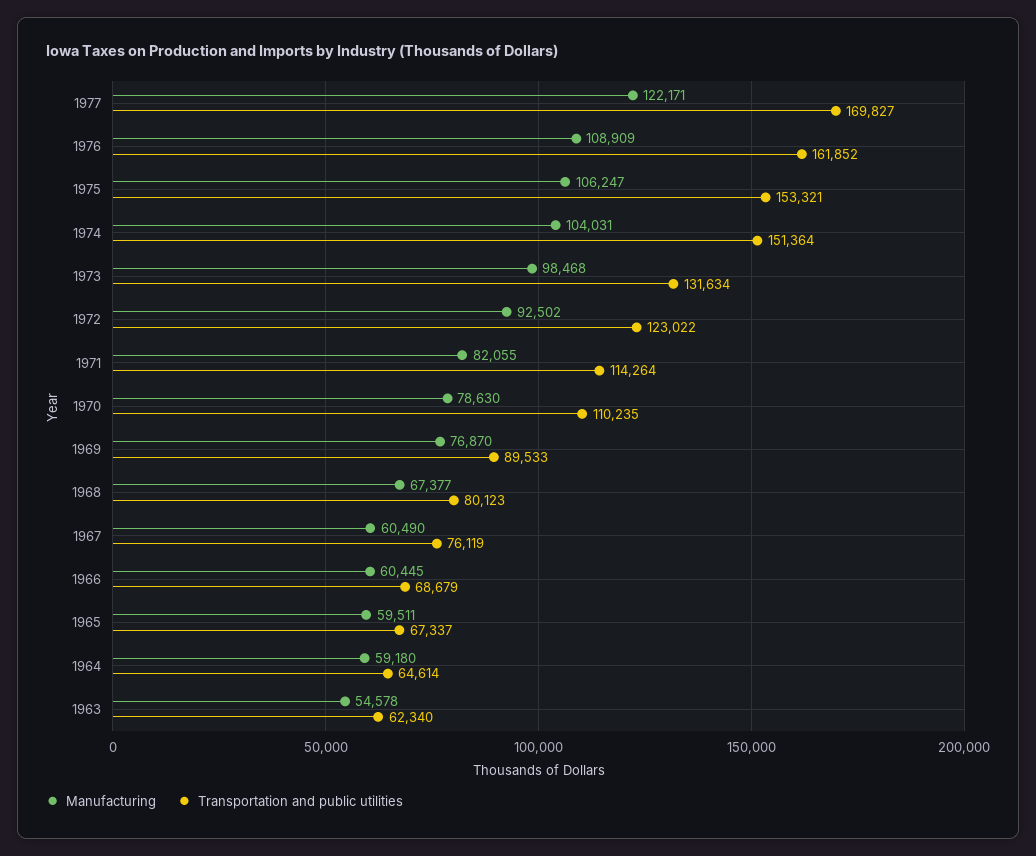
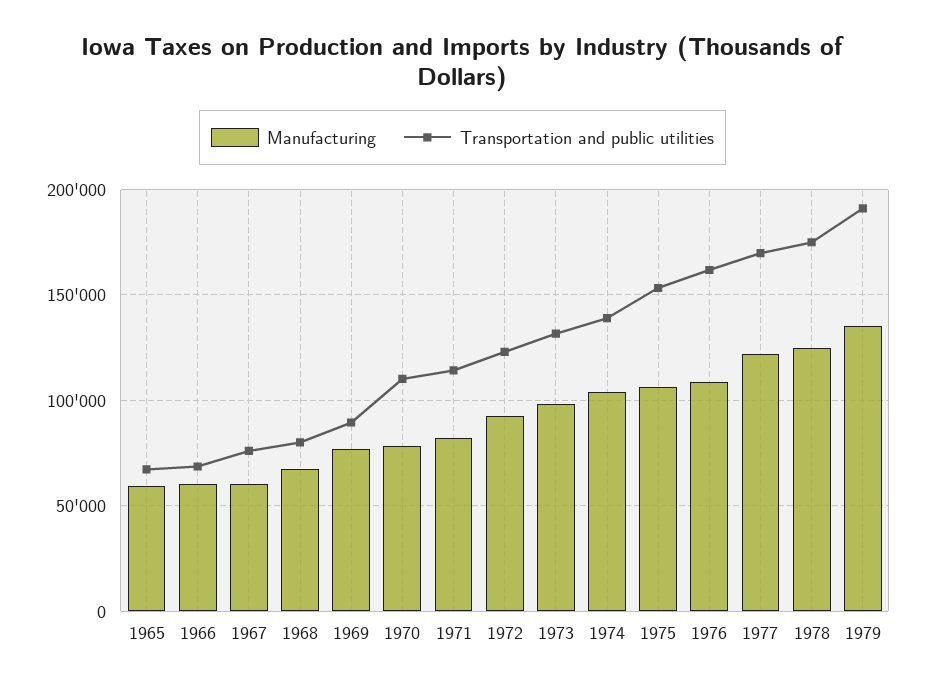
Transportation and public utilities, 1974: 151364 -> 140000
Manufacturing, 1964: 59180 -> none
Transportation and public utilities, 1964: 64614 -> none
Manufacturing, 1963: 54578 -> none
Transportation and public utilities, 1963: 62340 -> none
Manufacturing, 1978: none -> 125000
Transportation and public utilities, 1978: none -> 175000
Manufacturing, 1979: none -> 135000
Transportation and public utilities, 1979: none -> 190000

